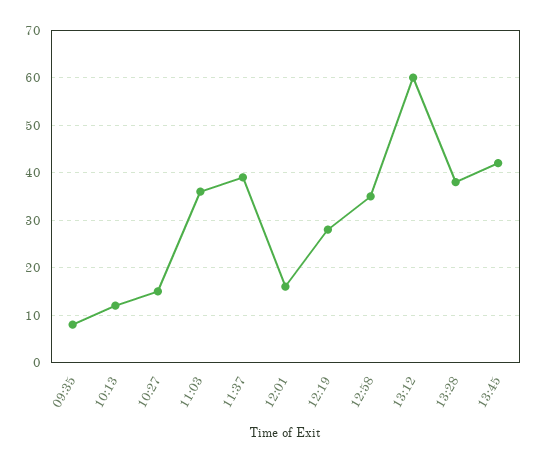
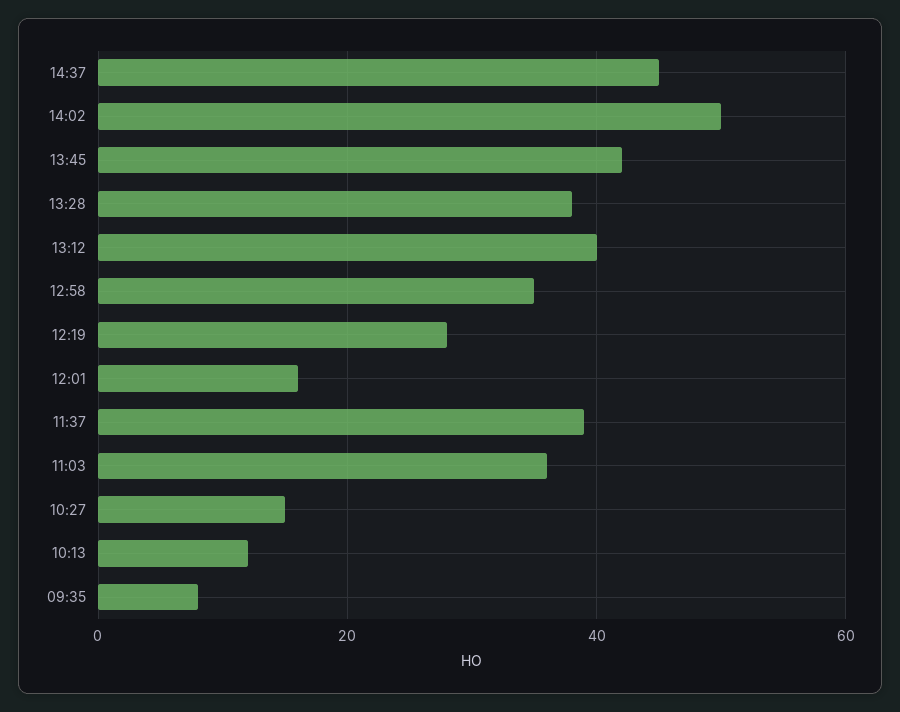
13:12: 60 -> 40
14:37: none -> 45
14:02: none -> 50

